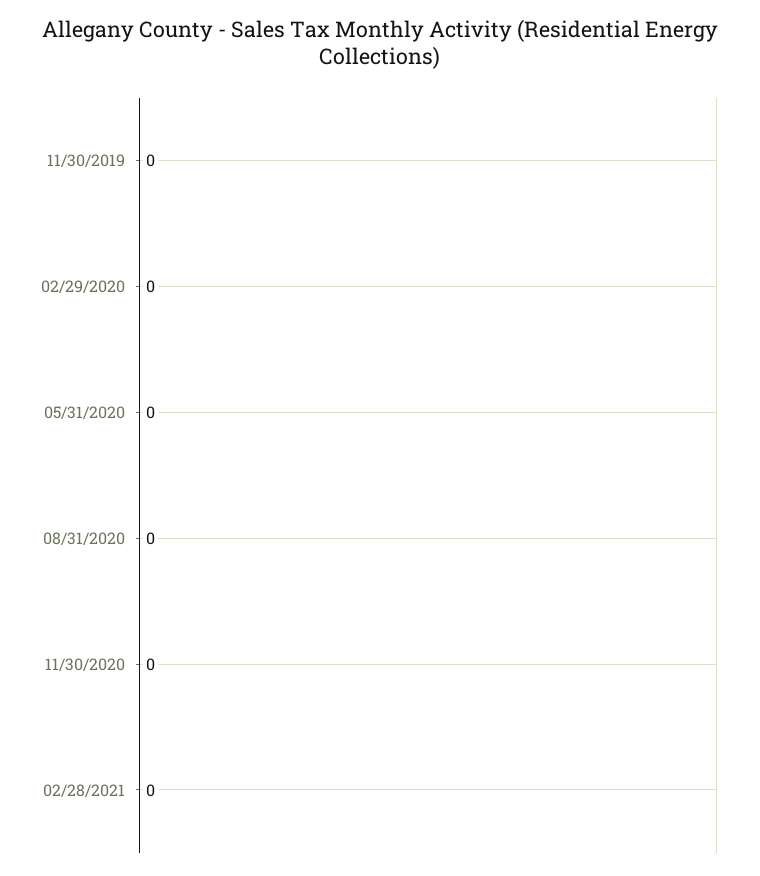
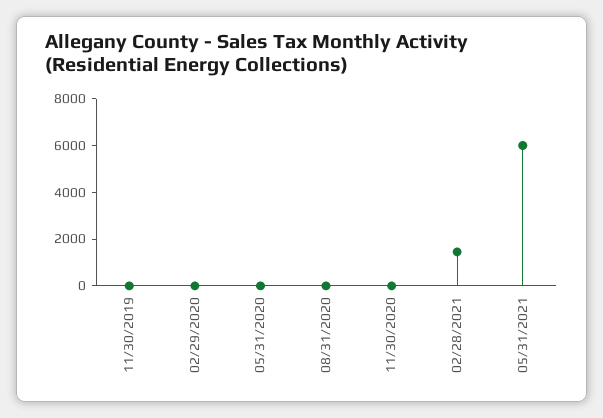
02/28/2021: 0 -> 1500
05/31/2021: none -> 6000

